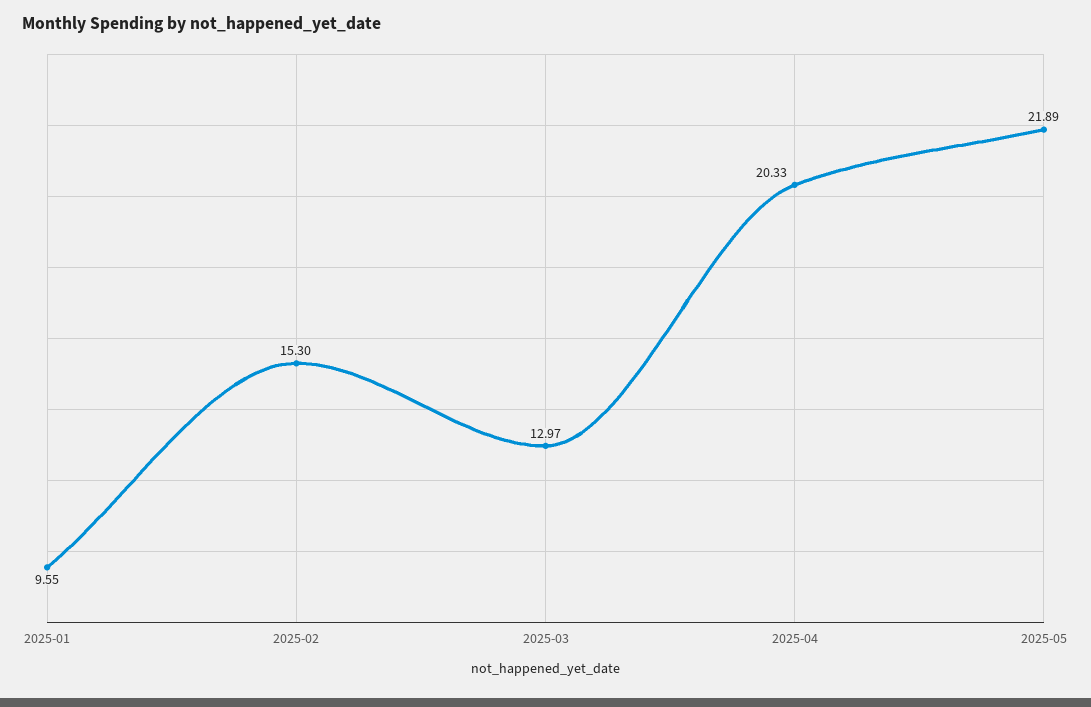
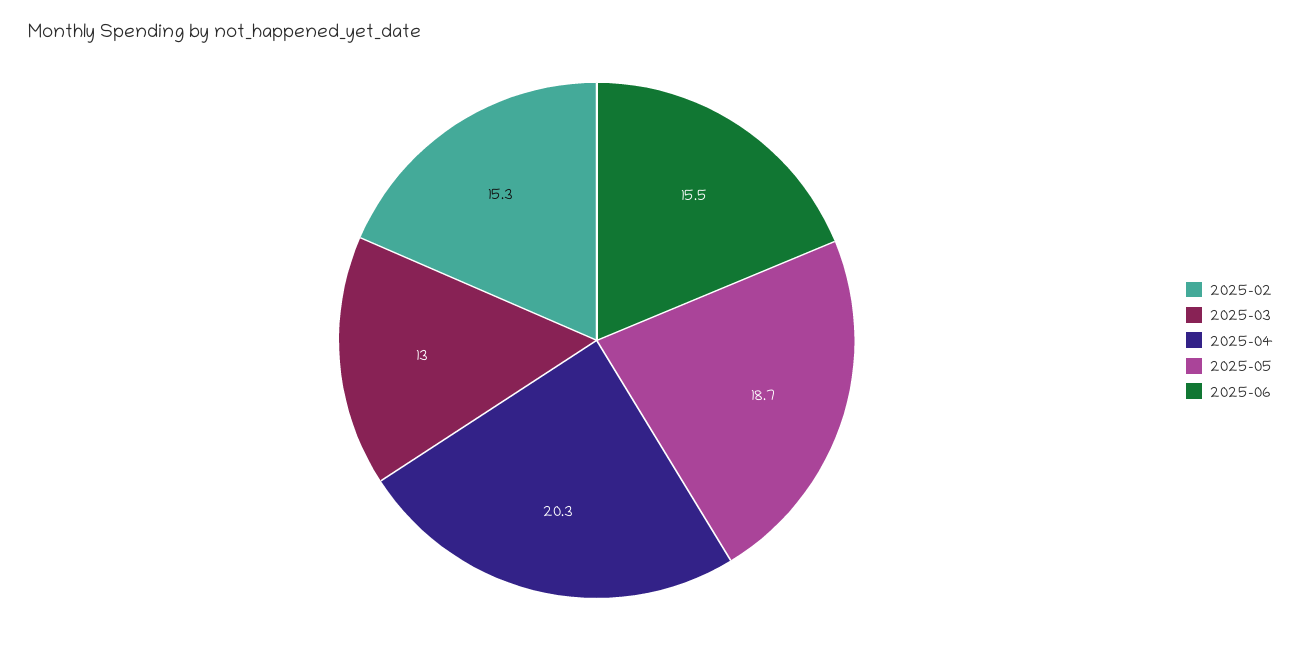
2025-01: 9.55 -> none
2025-05: 21.89 -> 18.7
2025-06: none -> 15.5

